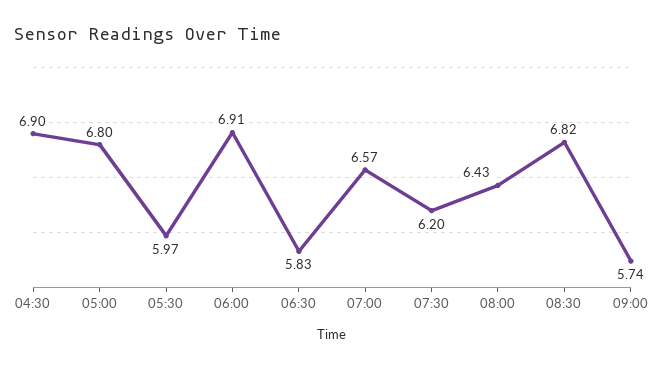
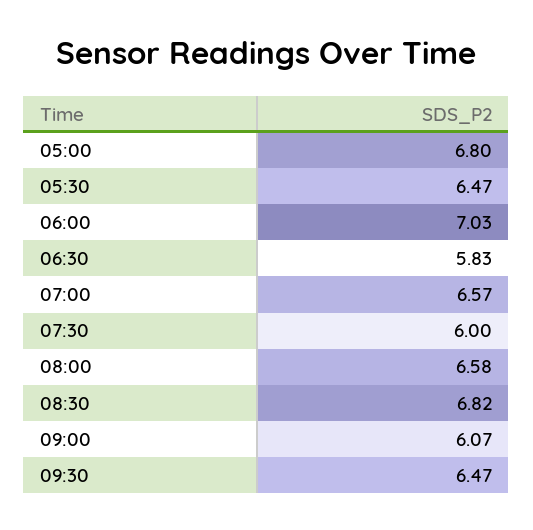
04:30: 6.9 -> none
05:30: 5.97 -> 6.47
06:00: 6.91 -> 7.03
07:30: 6.2 -> 6
08:00: 6.43 -> 6.58
09:00: 5.74 -> 6.07
09:30: none -> 6.47

